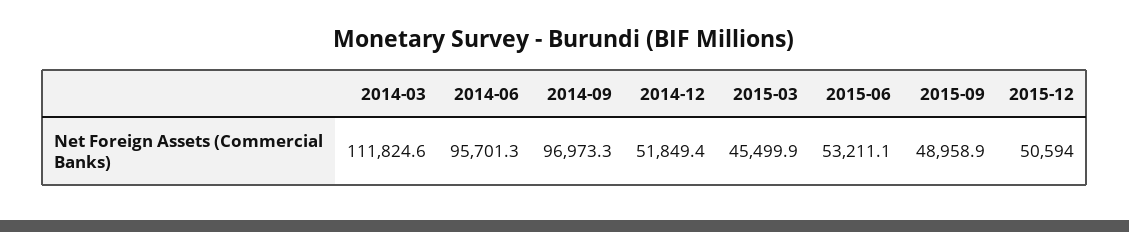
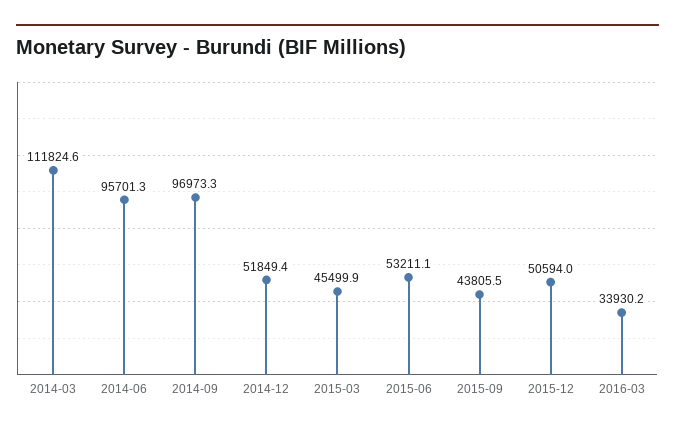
2015-09: 48958.9 -> 43805.5
2016-03: none -> 33930.2

